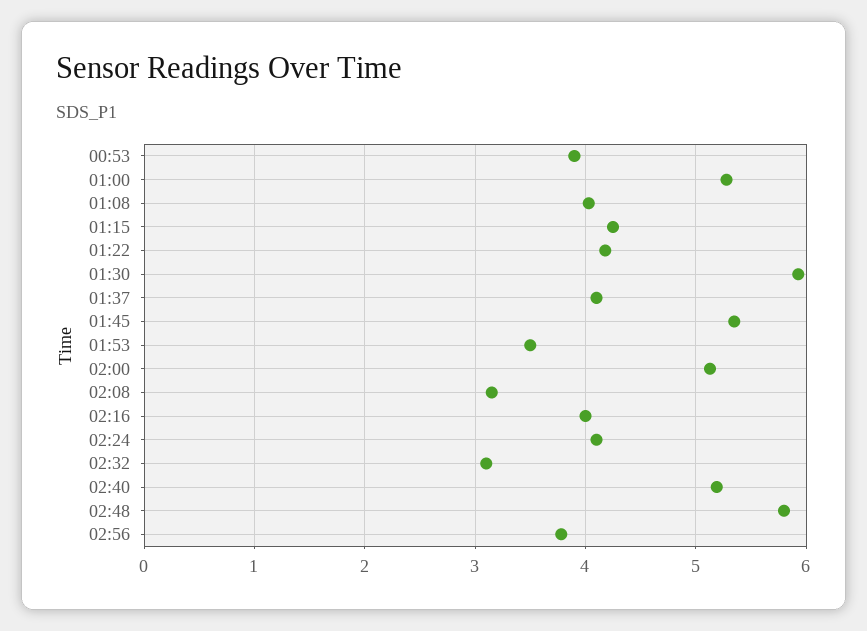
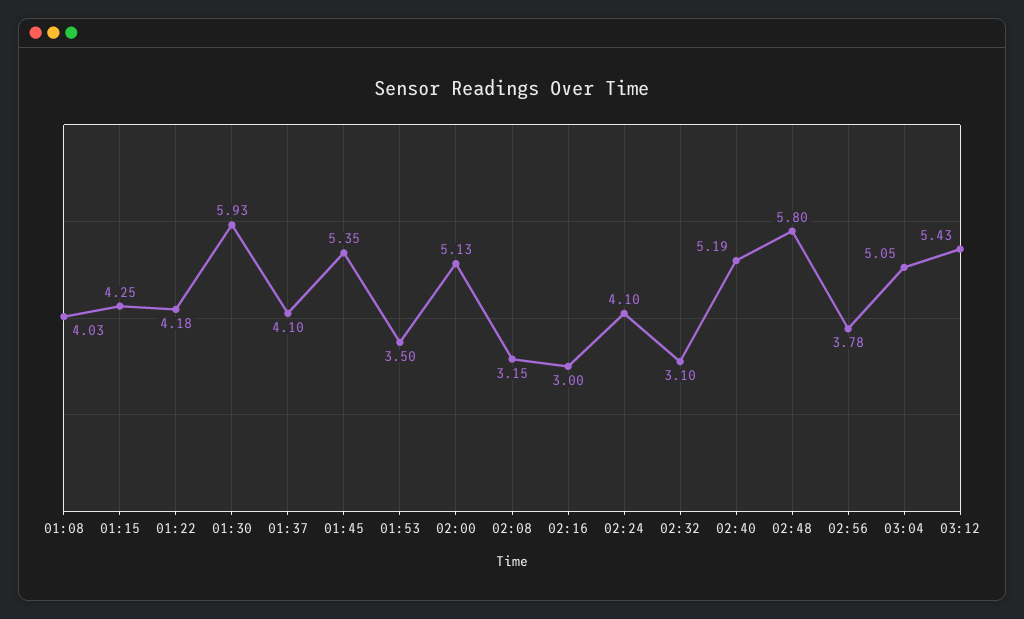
00:53: 3.9 -> none
01:00: 5.3 -> none
02:16: 4 -> 3
03:04: none -> 5.05
03:12: none -> 5.43

